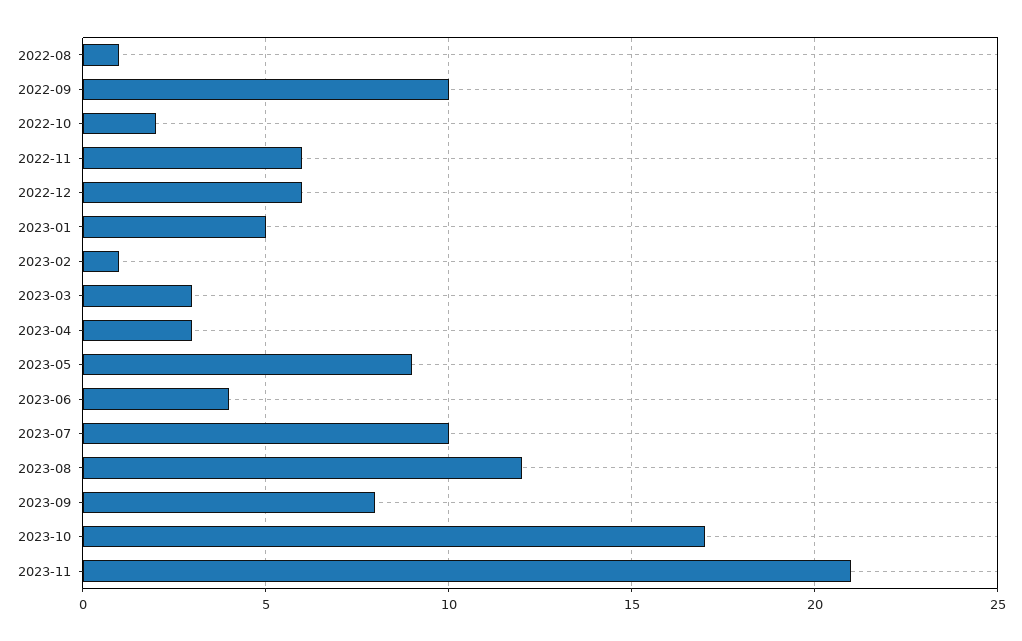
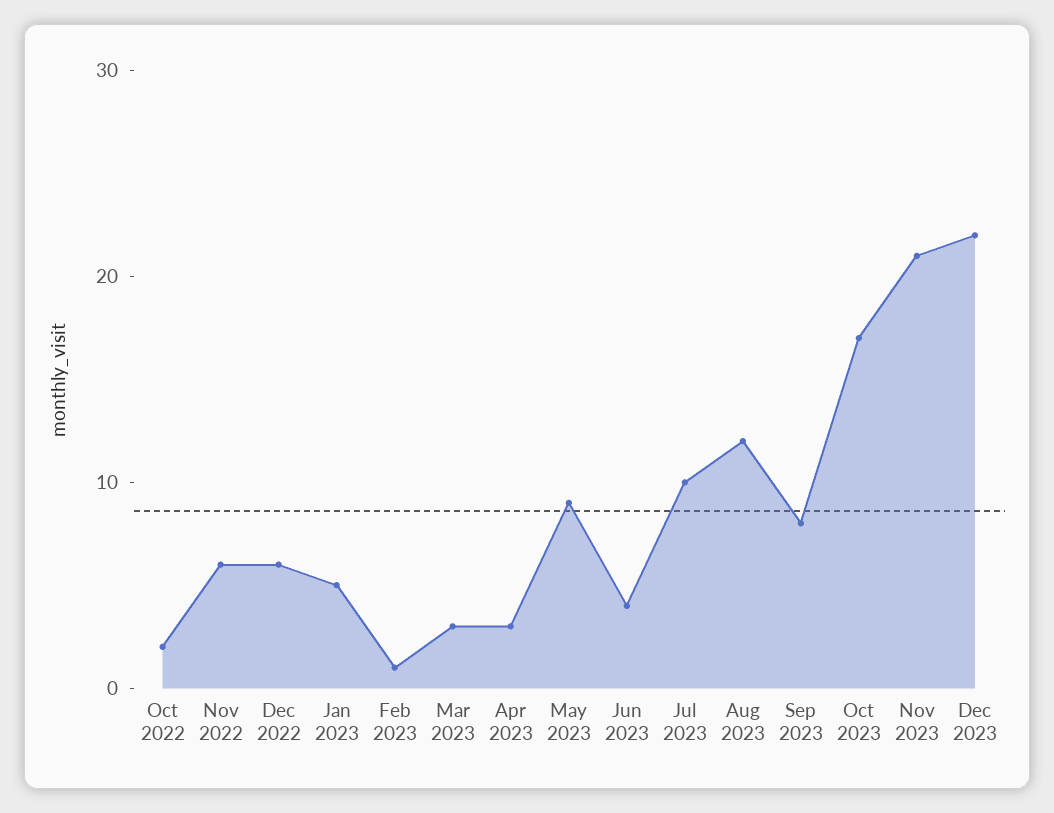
2022-08: 1 -> none
2022-09: 10 -> none
Dec 2023: none -> 22

